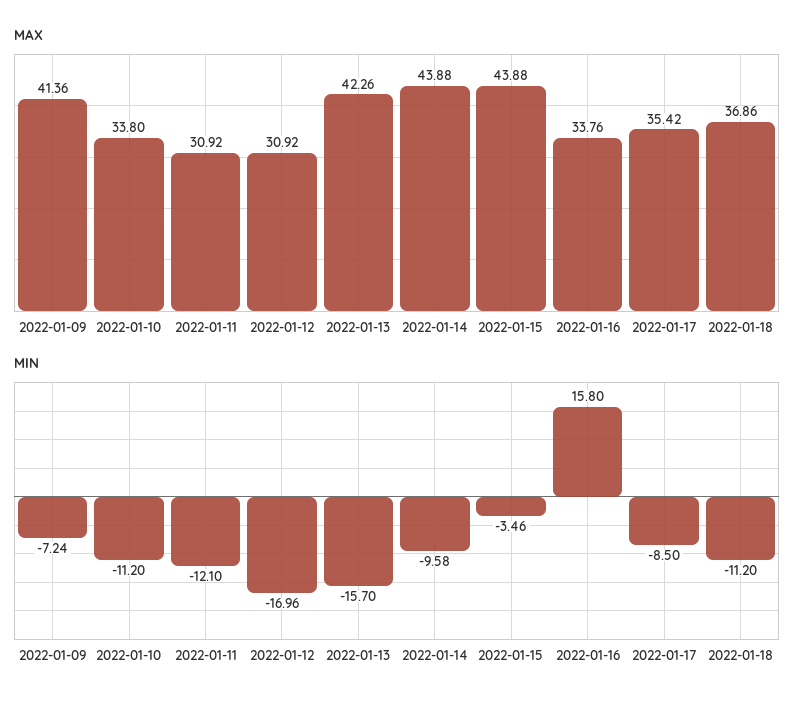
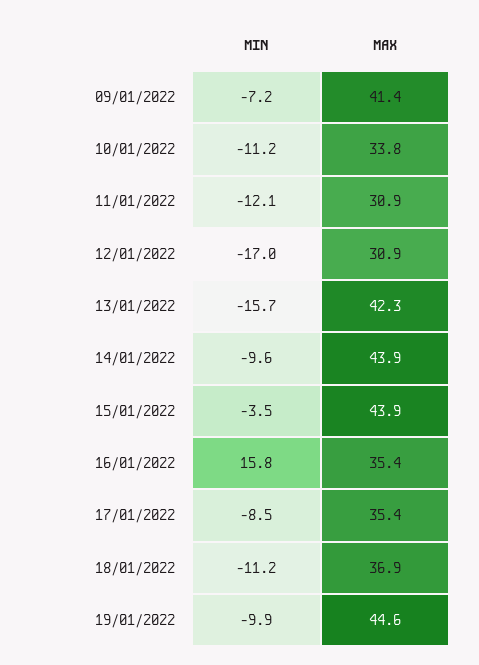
MAX, 2022-01-16: 33.76 -> 35.4
MIN, 19/01/2022: none -> -9.9
MAX, 19/01/2022: none -> 44.6

